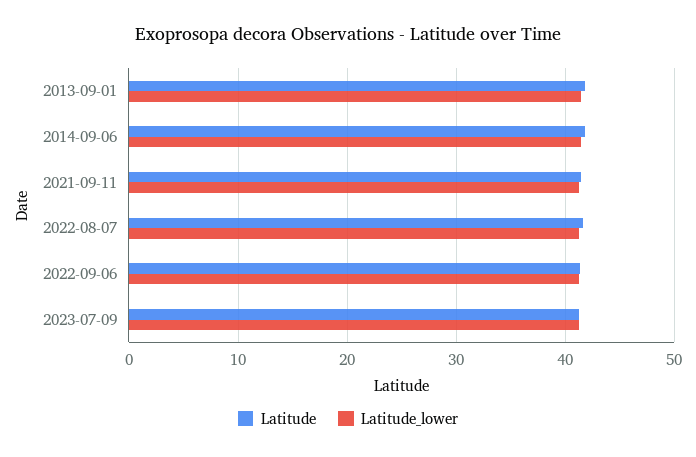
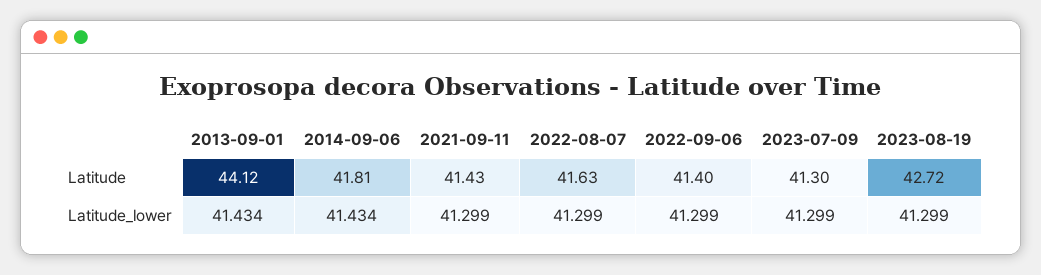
Latitude, 2013-09-01: 42 -> 44.12
Latitude, 2023-08-19: none -> 42.72
Latitude_lower, 2023-08-19: none -> 41.299

